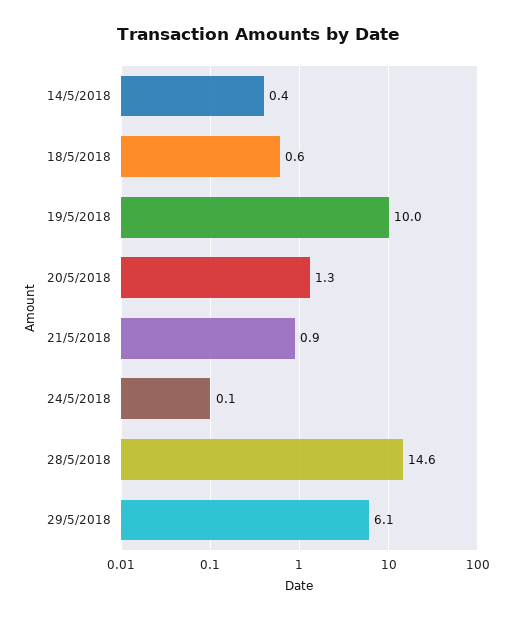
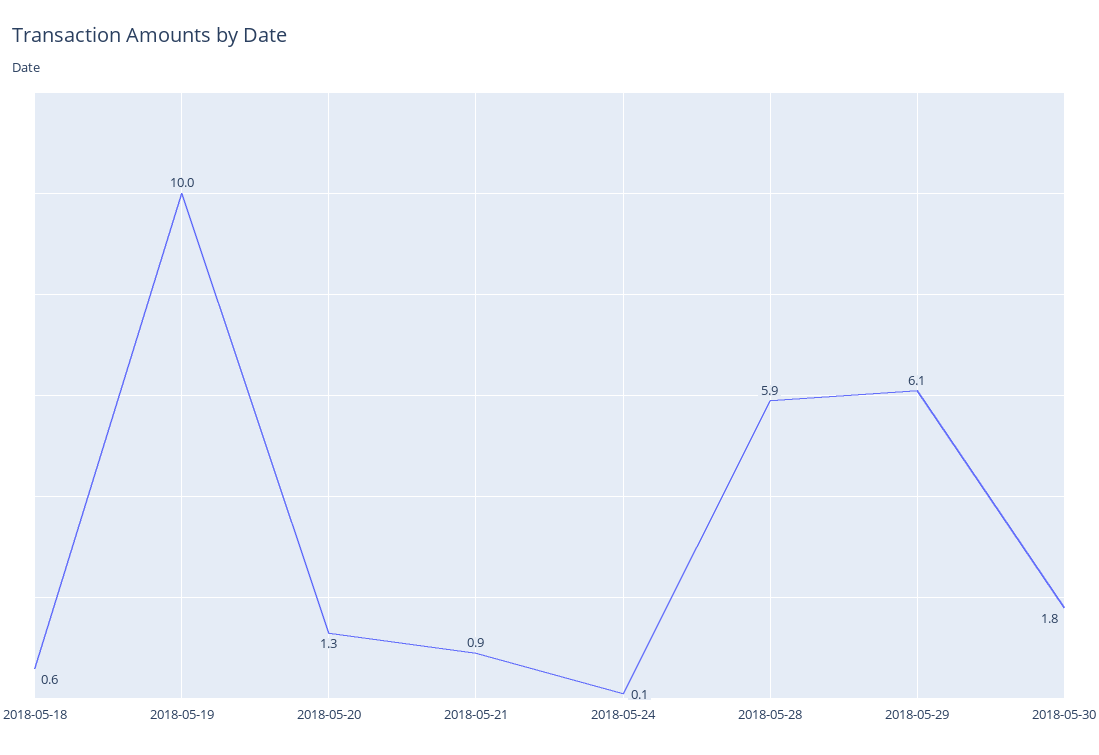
14/5/2018: 0.4 -> none
28/5/2018: 14.6 -> 5.9
2018-05-30: none -> 1.8

